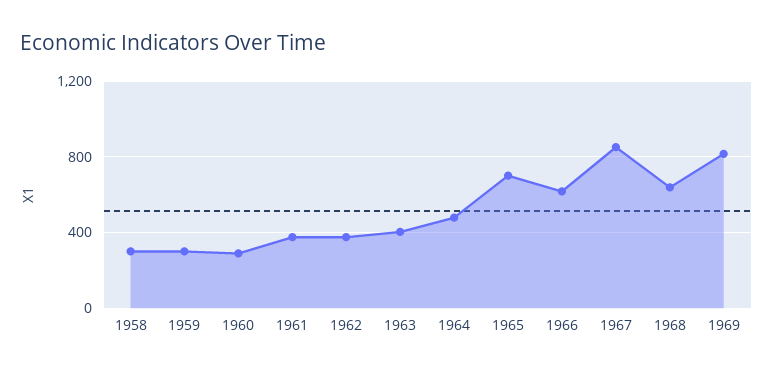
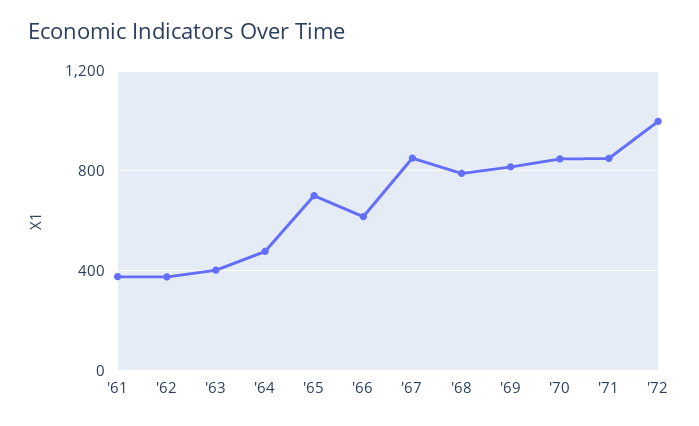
1958: 300 -> none
1959: 300 -> none
1960: 300 -> none
1968: 650 -> 800
'70: none -> 850
'71: none -> 850
'72: none -> 1000

